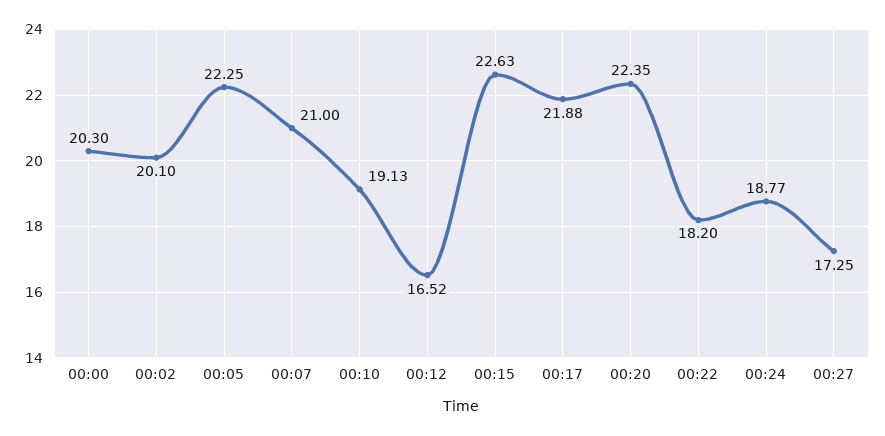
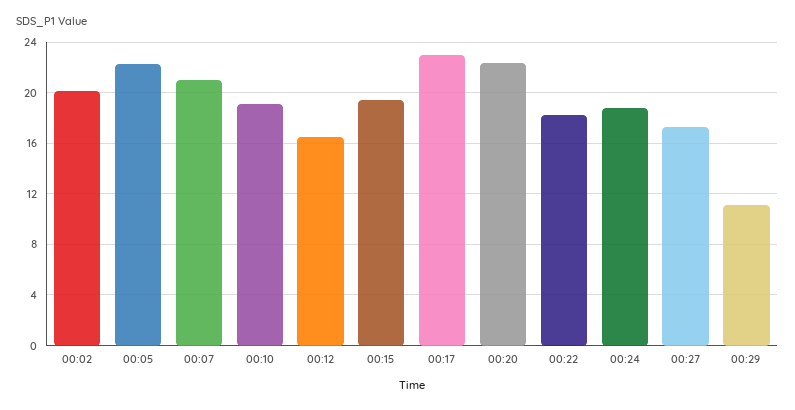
00:00: 20.3 -> none
00:15: 22.63 -> 19.5
00:17: 21.88 -> 23
00:29: none -> 11

